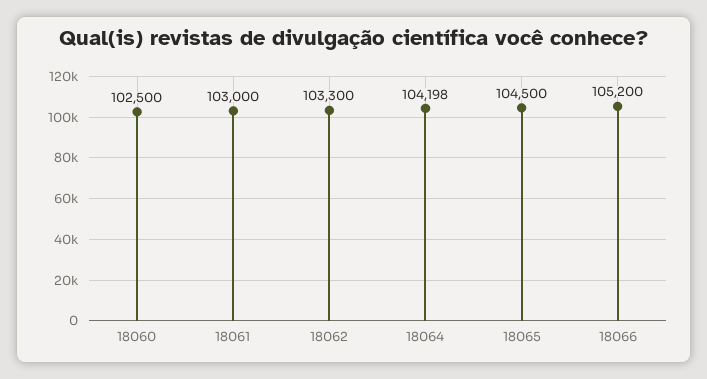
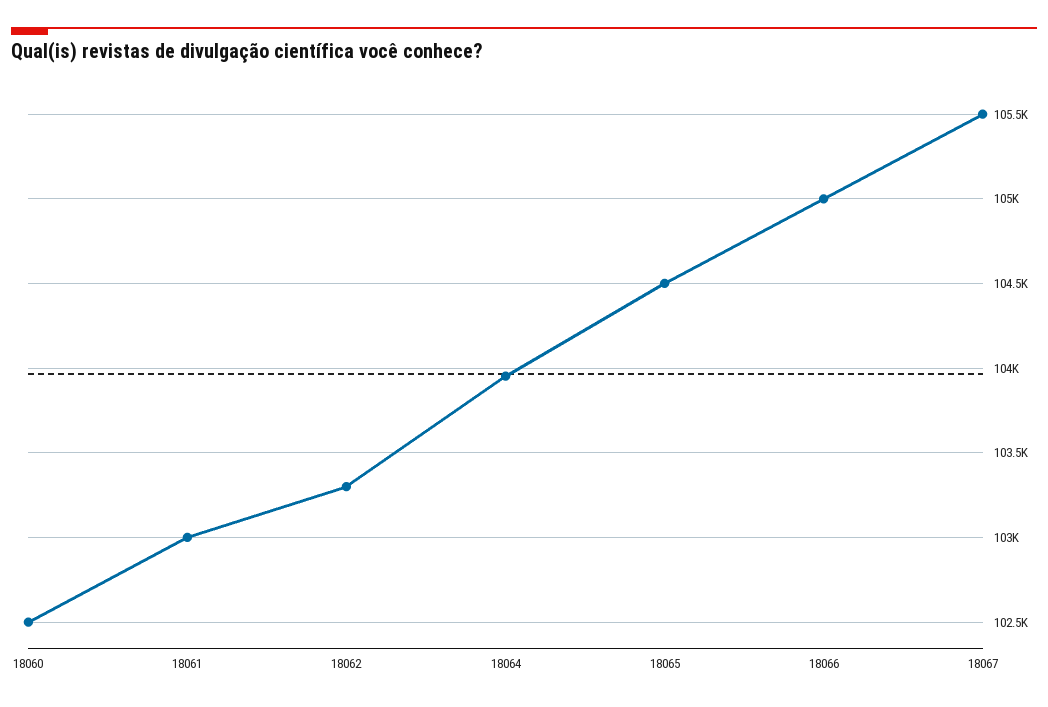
18064: 104198 -> 103950
18066: 105200 -> 105000
18067: none -> 105500

